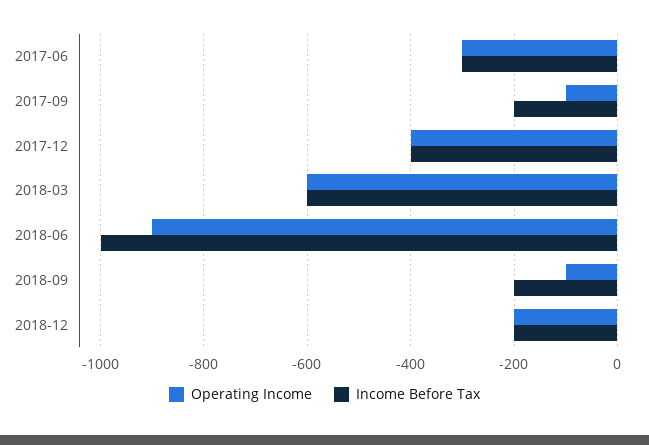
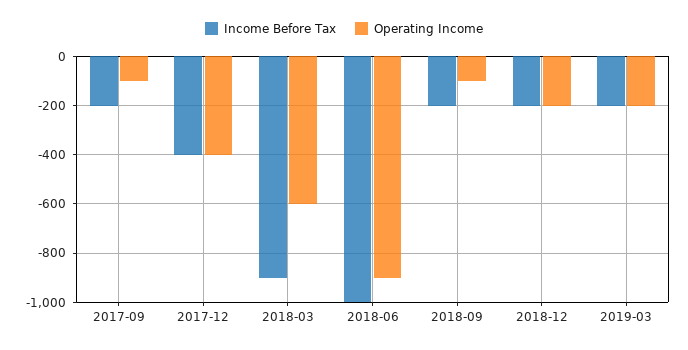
Operating Income, 2017-06: -300 -> none
Income Before Tax, 2017-06: -300 -> none
Income Before Tax, 2018-03: -600 -> -900
Income Before Tax, 2019-03: none -> -200
Operating Income, 2019-03: none -> -200

